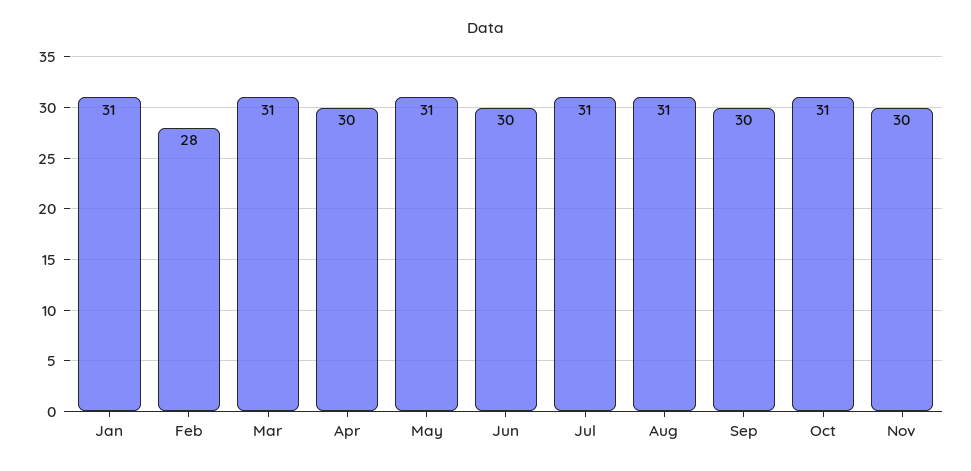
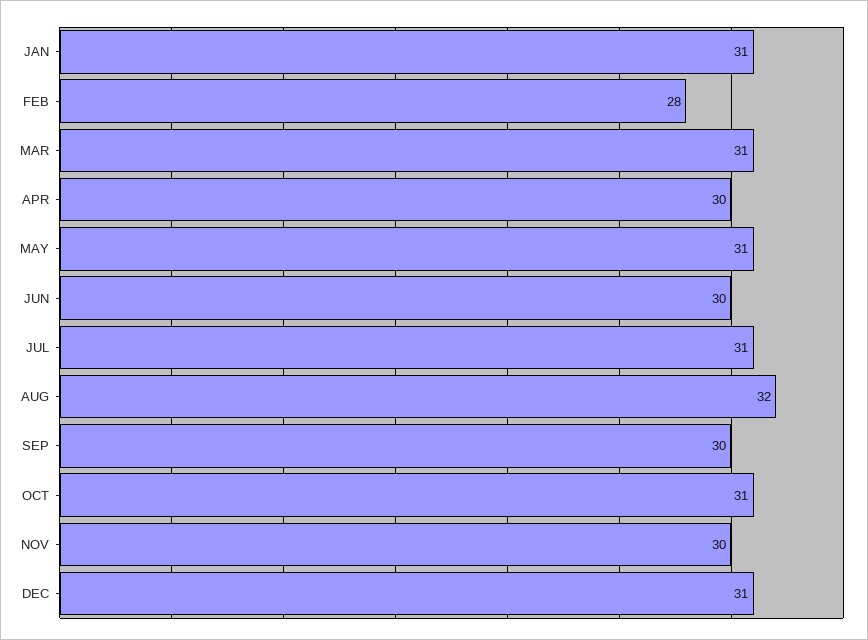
Aug: 31 -> 32
DEC: none -> 31

